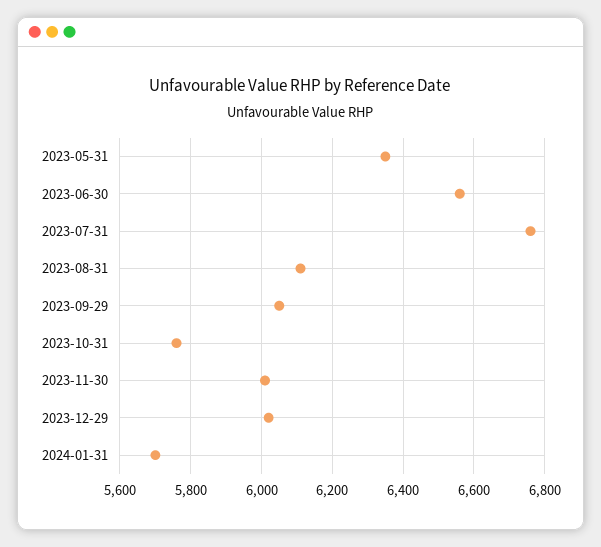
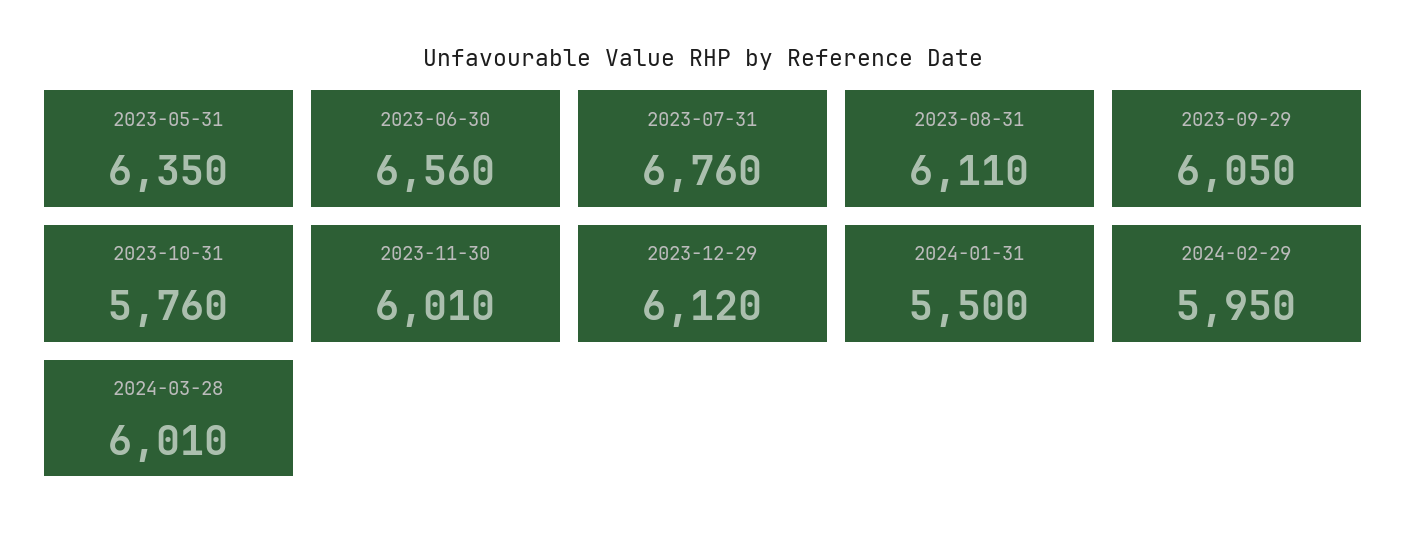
2023-12-29: 6020 -> 6120
2024-01-31: 5700 -> 5500
2024-02-29: none -> 5950
2024-03-28: none -> 6010

